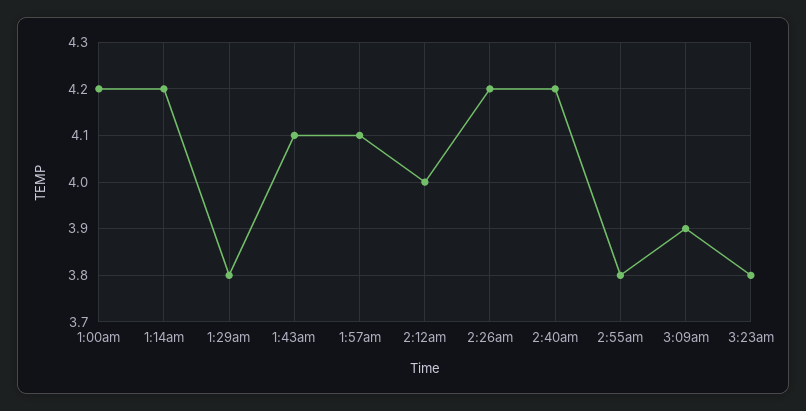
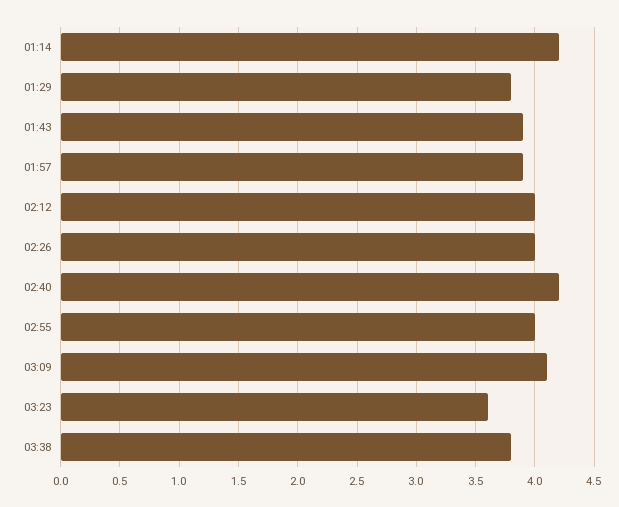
1:00am: 4.2 -> none
1:43am: 4.1 -> 3.9
1:57am: 4.1 -> 3.9
2:26am: 4.2 -> 4
2:55am: 3.8 -> 4
3:09am: 3.9 -> 4.1
3:23am: 3.8 -> 3.6
03:38: none -> 3.8

